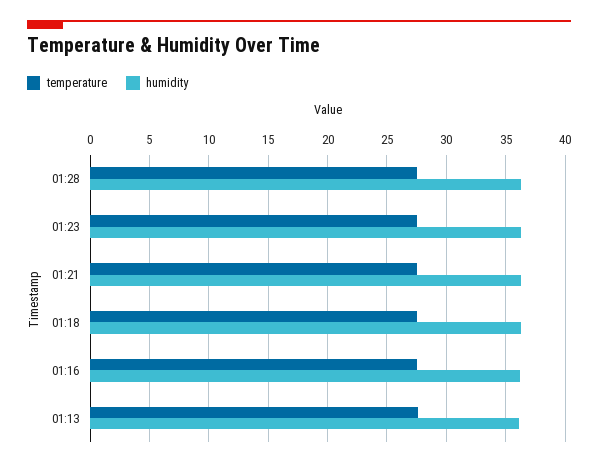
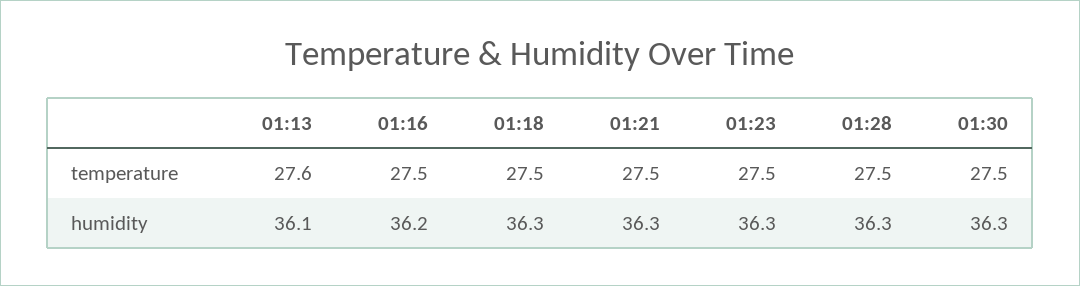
temperature, 01:30: none -> 27.5
humidity, 01:30: none -> 36.3

